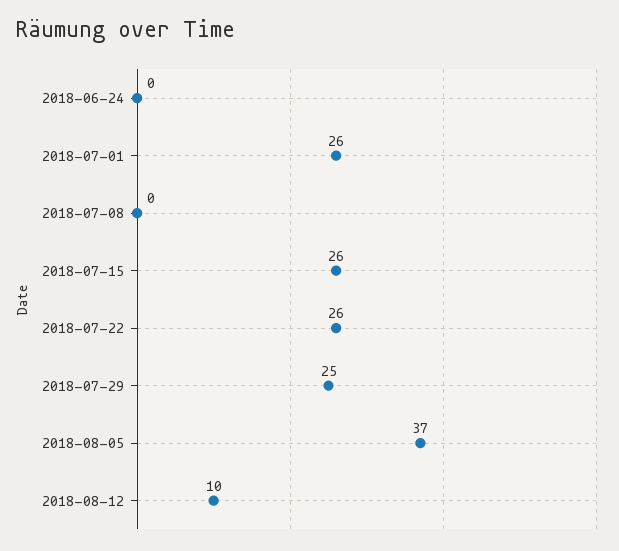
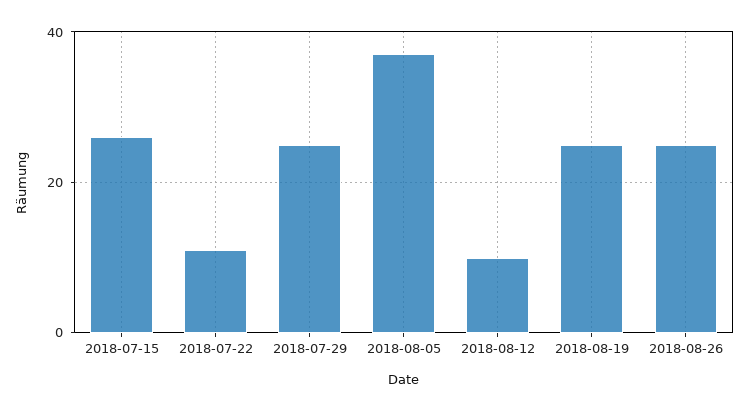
2018-06-24: 0 -> none
2018-07-01: 26 -> none
2018-07-08: 0 -> none
2018-07-22: 26 -> 10
2018-08-19: none -> 25
2018-08-26: none -> 25

